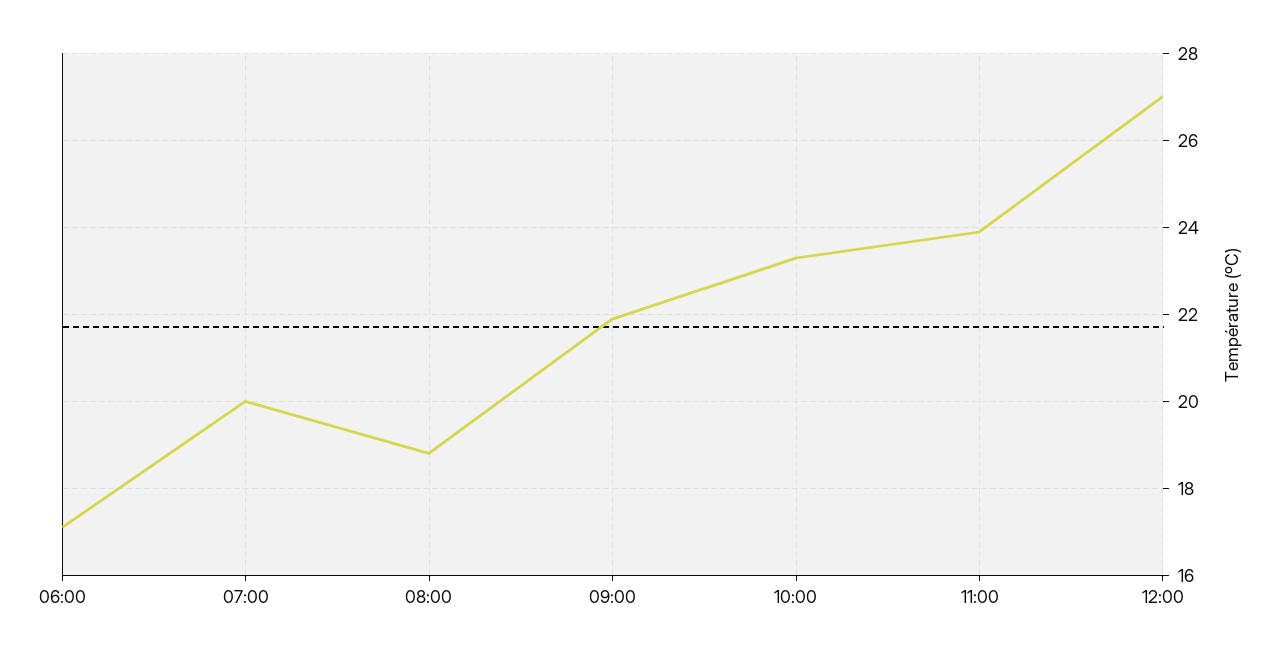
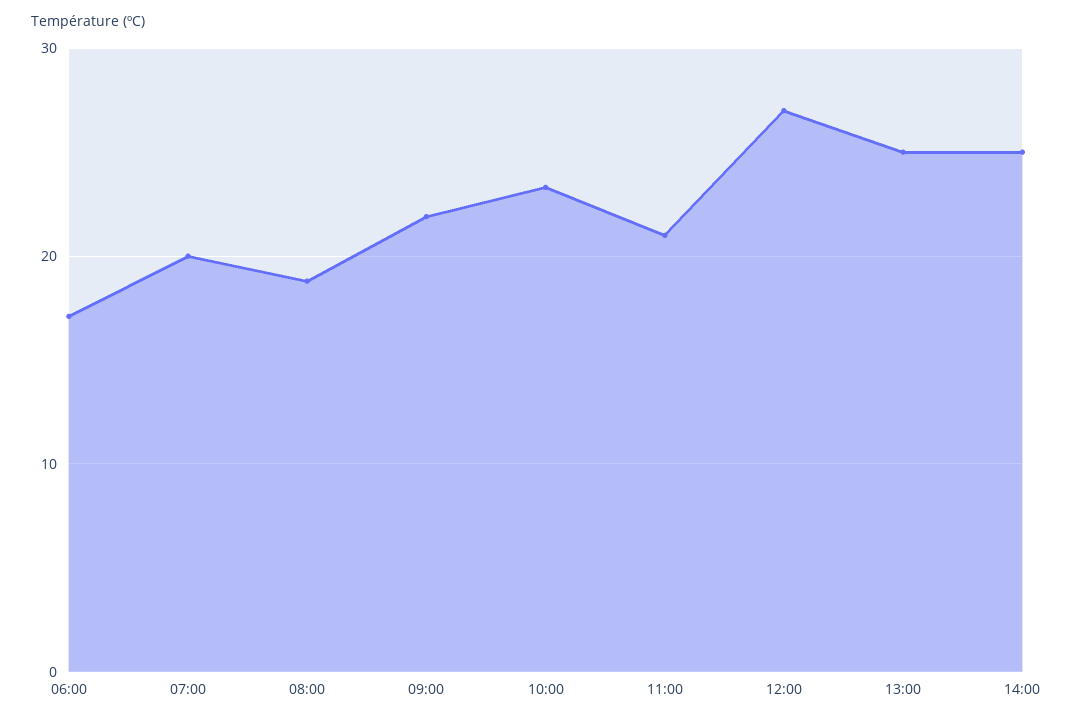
11:00: 24 -> 21
13:00: none -> 25
14:00: none -> 25

